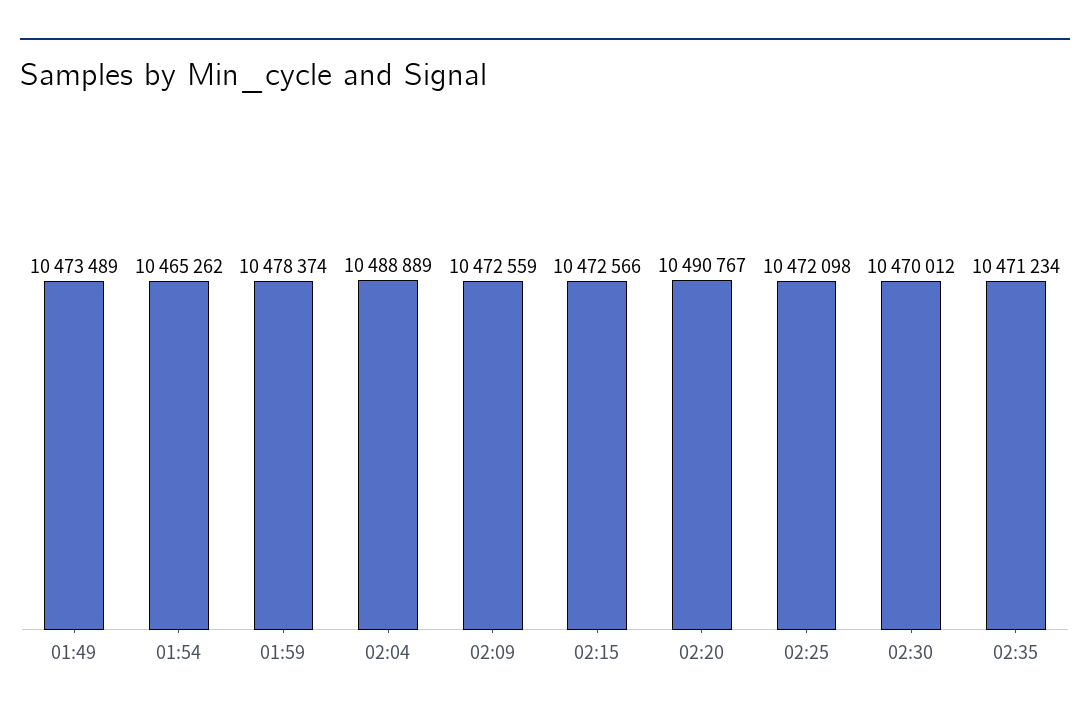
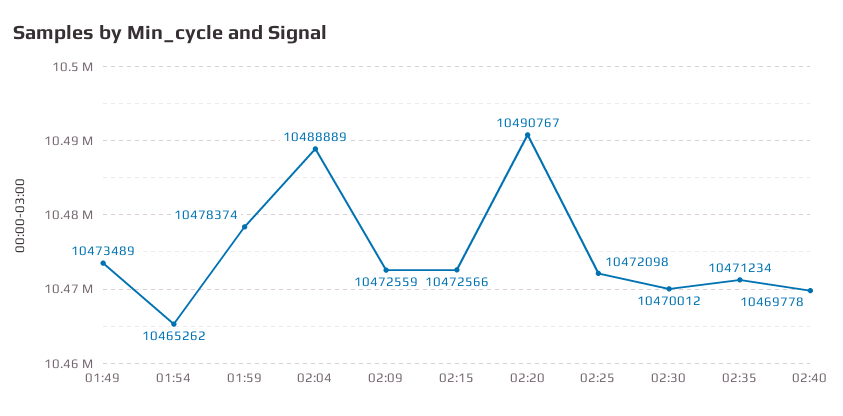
02:40: none -> 10469778

